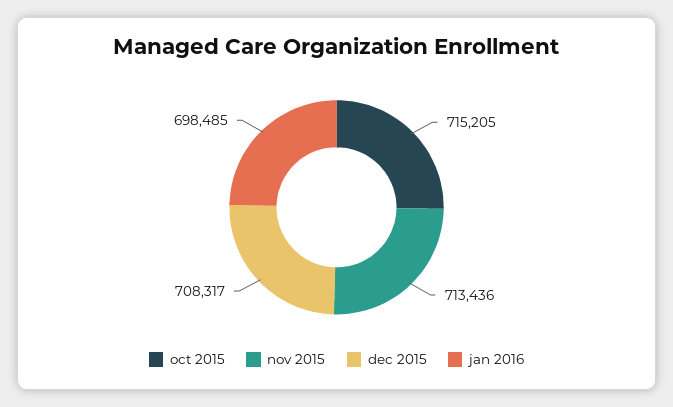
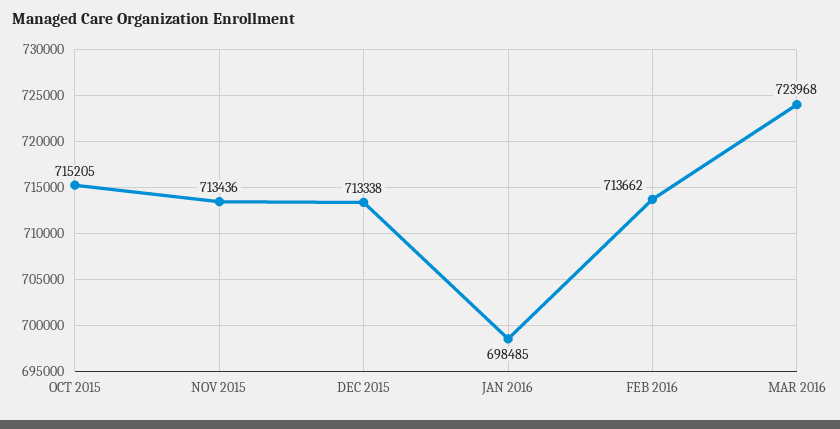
dec 2015: 708317 -> 713338
FEB 2016: none -> 713662
MAR 2016: none -> 723968

